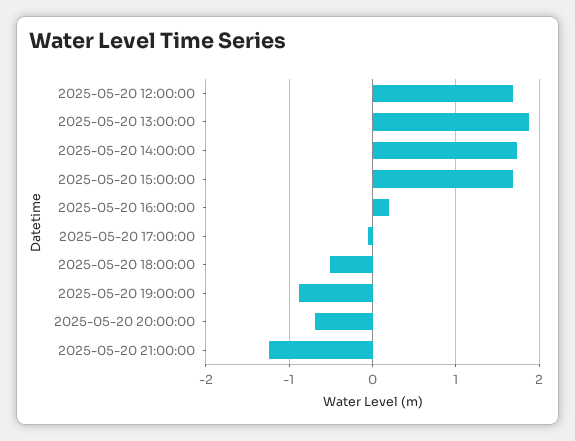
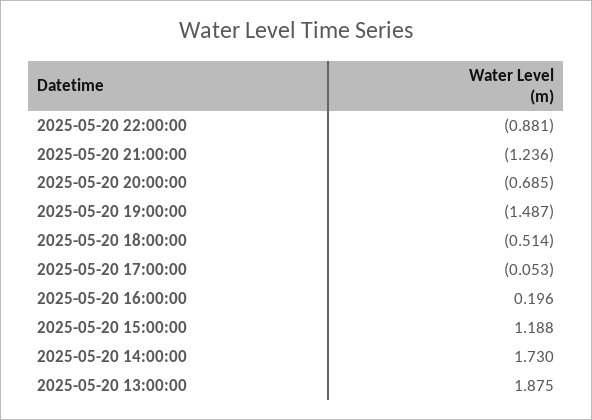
2025-05-20 12:00:00: 1.7 -> none
2025-05-20 15:00:00: 1.7 -> 1.188
2025-05-20 19:00:00: -0.9 -> -1.487
2025-05-20 22:00:00: none -> -0.881

